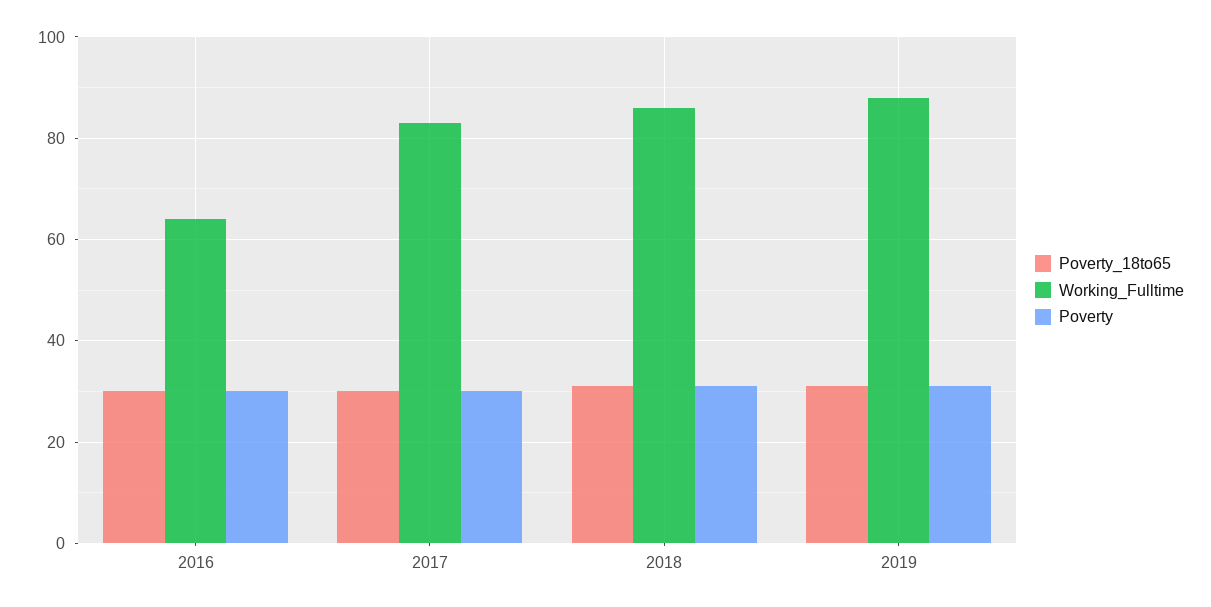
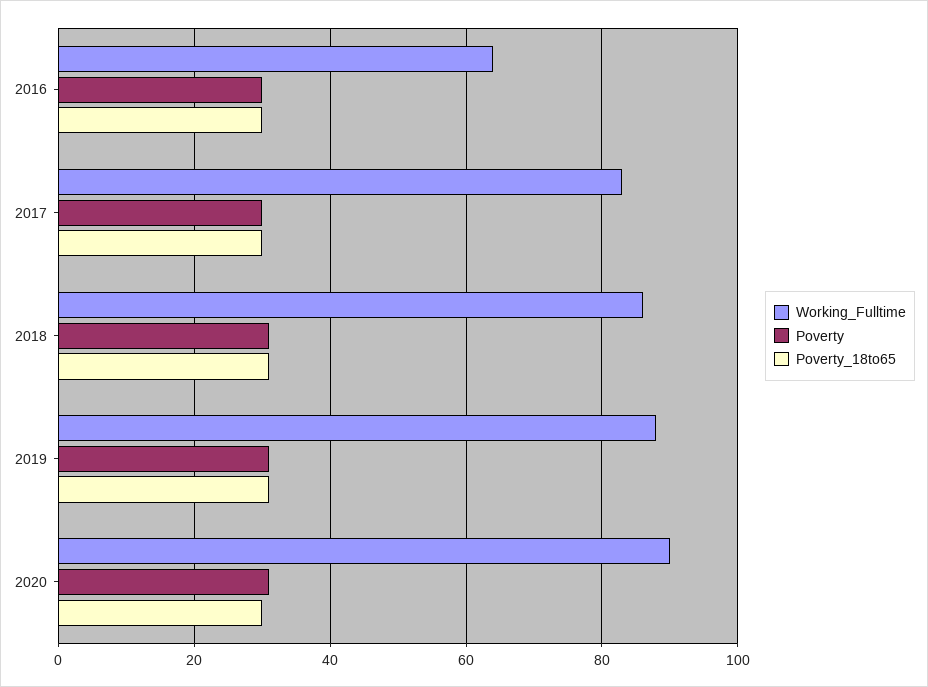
Working_Fulltime, 2020: none -> 90
Poverty, 2020: none -> 30
Poverty_18to65, 2020: none -> 30

